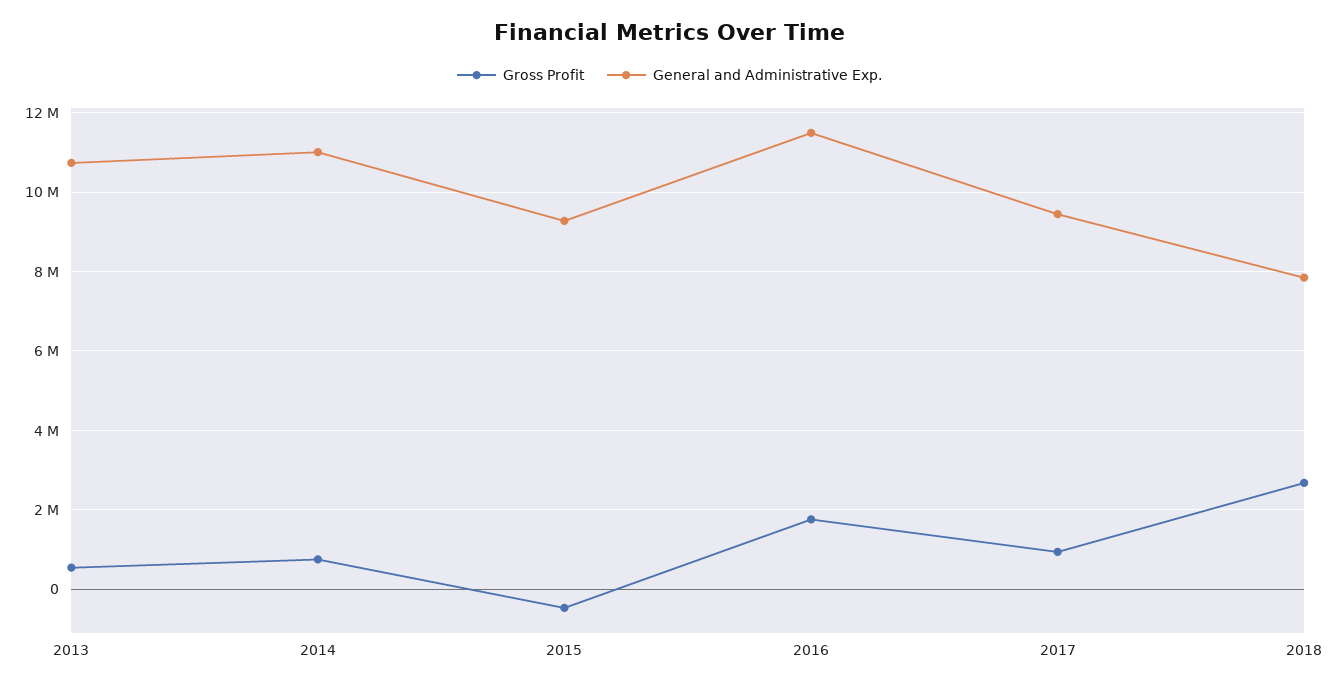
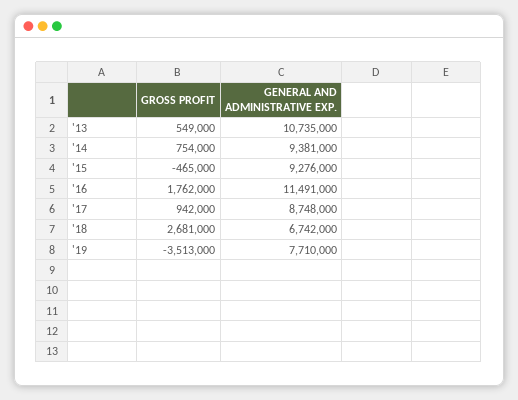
General and Administrative Exp., 2014: 11000000 -> 9381000
General and Administrative Exp., 2017: 9400000 -> 8748000
General and Administrative Exp., 2018: 7800000 -> 6742000
Gross Profit, '19: none -> -3513000
General and Administrative Exp., '19: none -> 7710000

